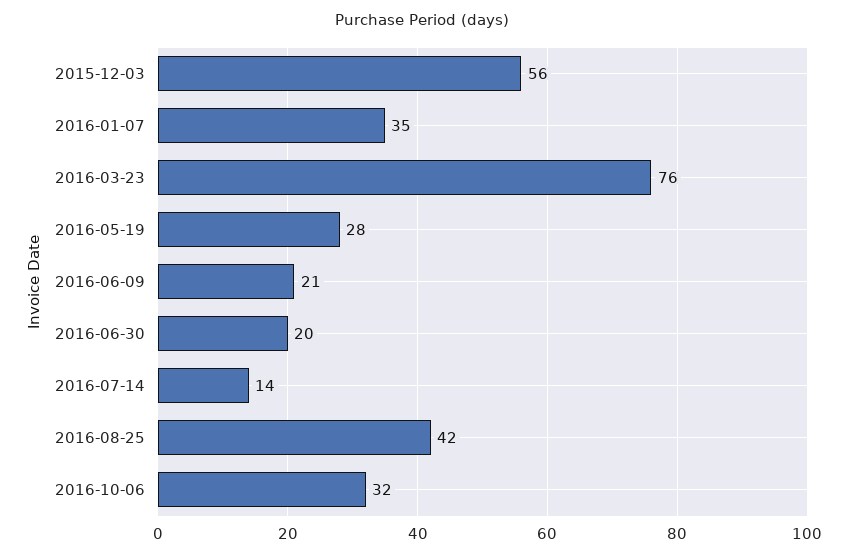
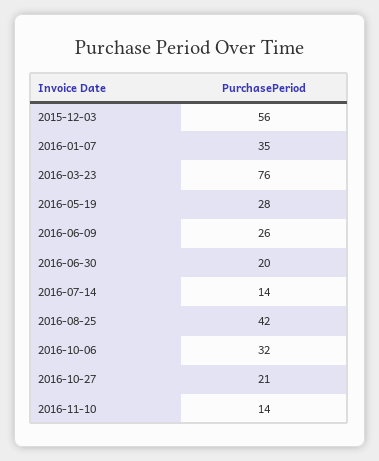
2016-06-09: 21 -> 26
2016-10-27: none -> 21
2016-11-10: none -> 14

